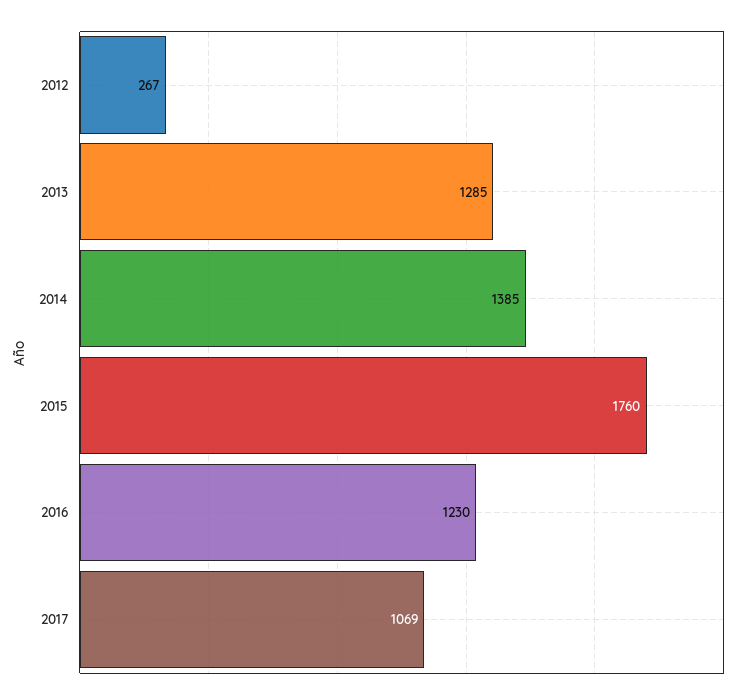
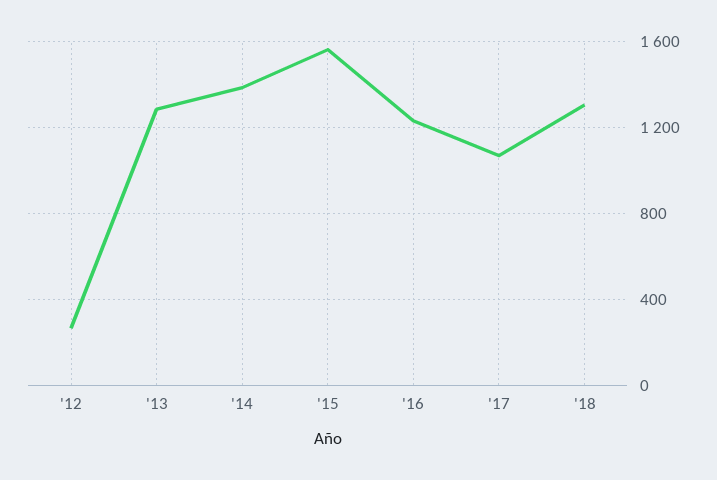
2015: 1760 -> 1550
'18: none -> 1300

